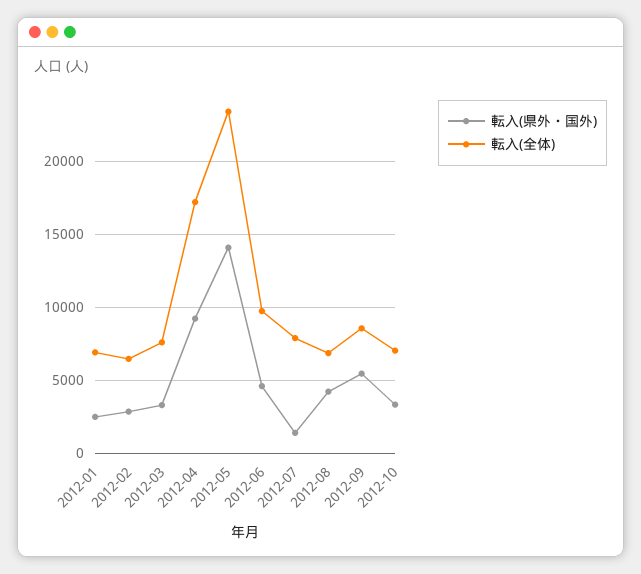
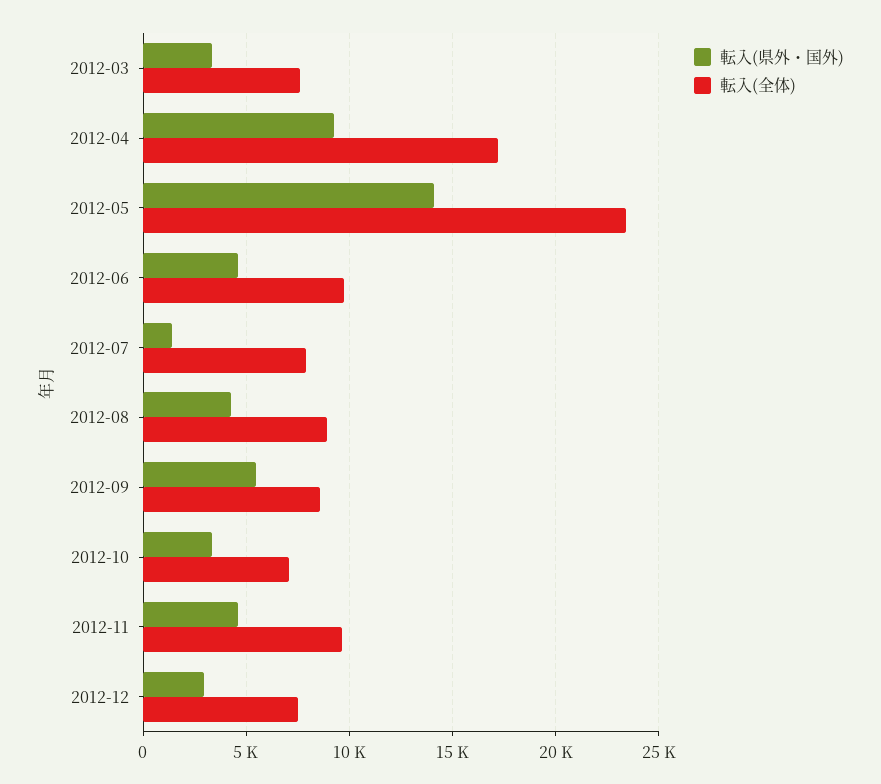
転入(県外・国外), 2012-01: 2500 -> none
転入(全体), 2012-01: 7000 -> none
転入(県外・国外), 2012-02: 3000 -> none
転入(全体), 2012-02: 6500 -> none
転入(全体), 2012-08: 7000 -> 9000
転入(県外・国外), 2012-11: none -> 4500
転入(全体), 2012-11: none -> 9500
転入(県外・国外), 2012-12: none -> 3000
転入(全体), 2012-12: none -> 7500

